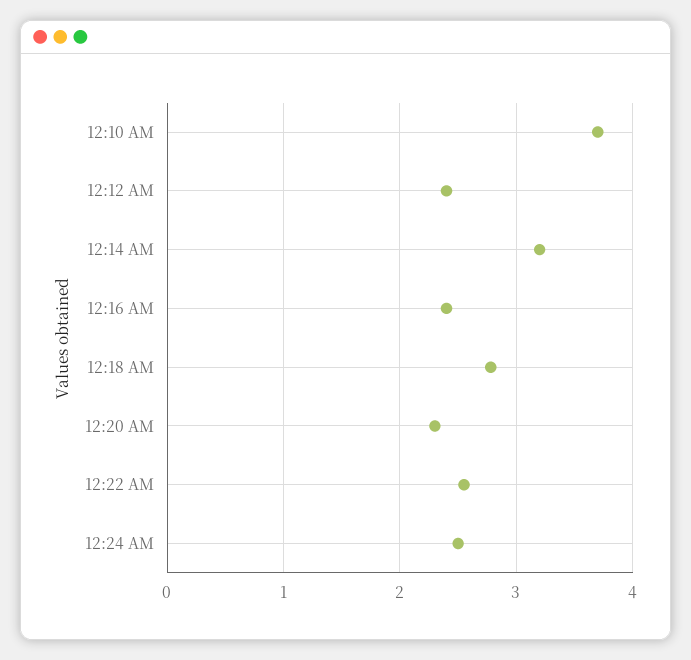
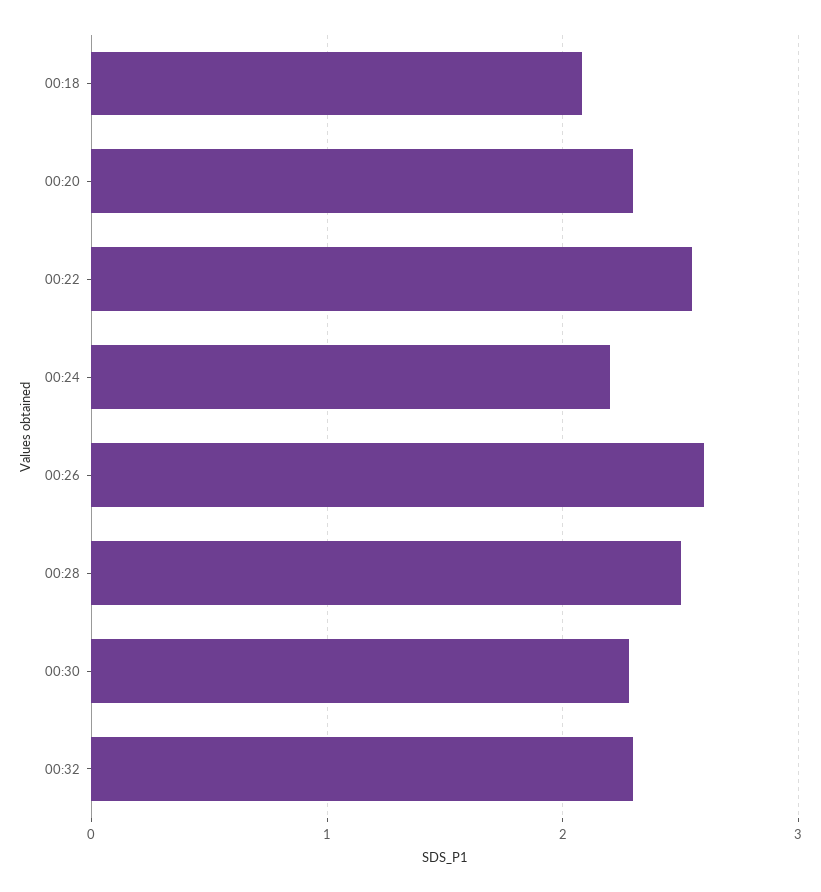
12:10 AM: 3.7 -> none
12:12 AM: 2.4 -> none
12:14 AM: 3.2 -> none
12:16 AM: 2.4 -> none
12:18 AM: 2.8 -> 2.1
12:24 AM: 2.5 -> 2.2
00:26: none -> 2.6
00:28: none -> 2.5
00:30: none -> 2.3
00:32: none -> 2.3

